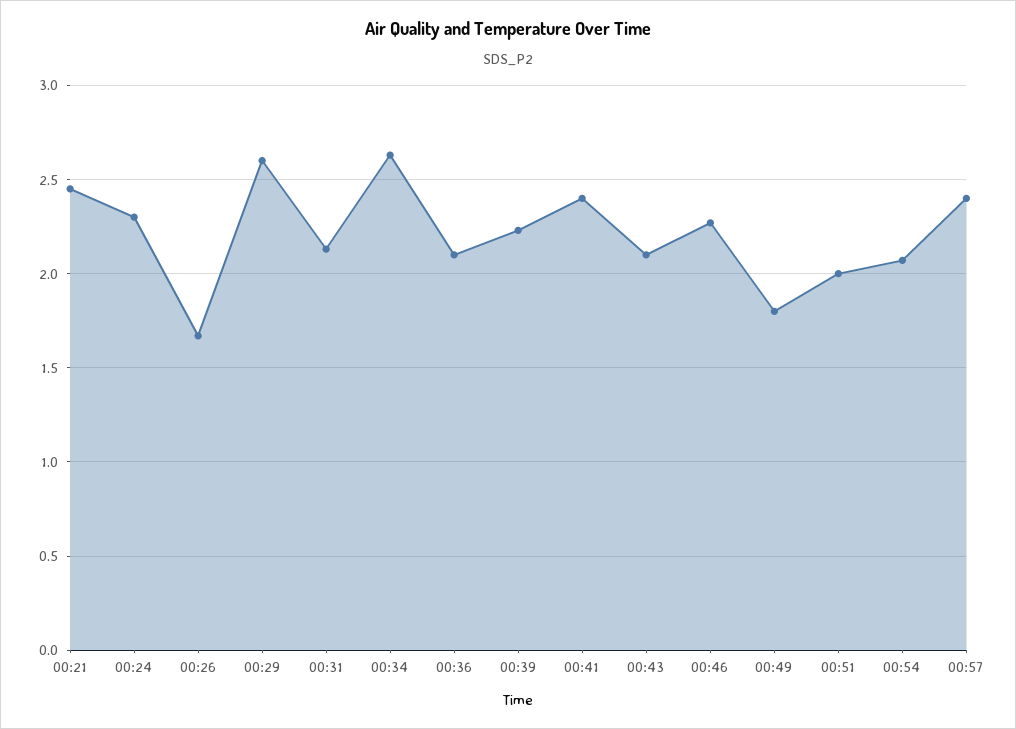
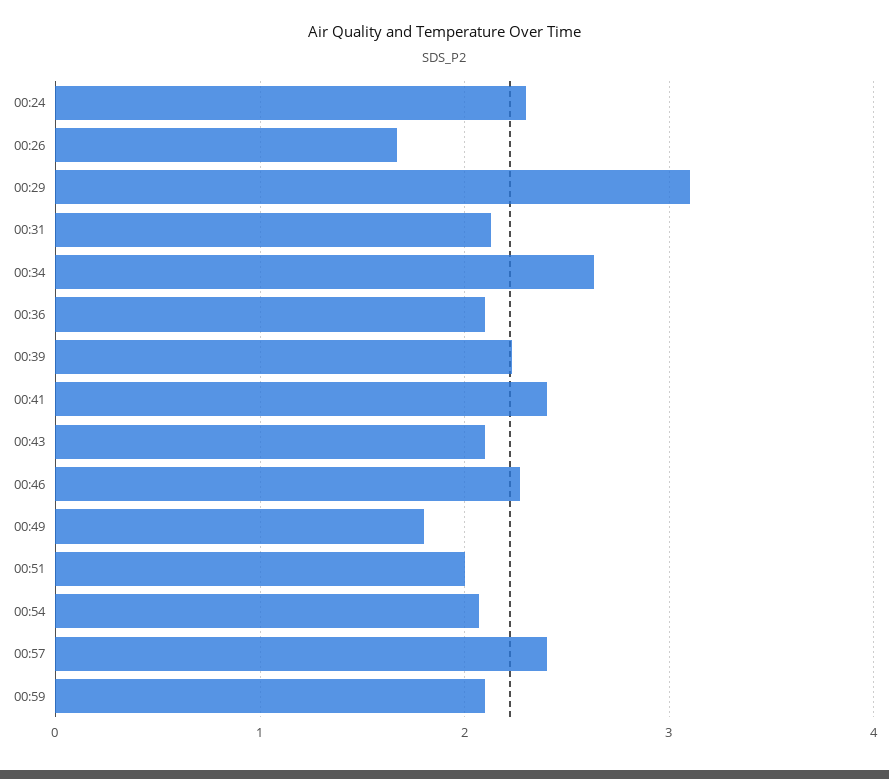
00:21: 2.45 -> none
00:29: 2.6 -> 3.1
00:59: none -> 2.1

